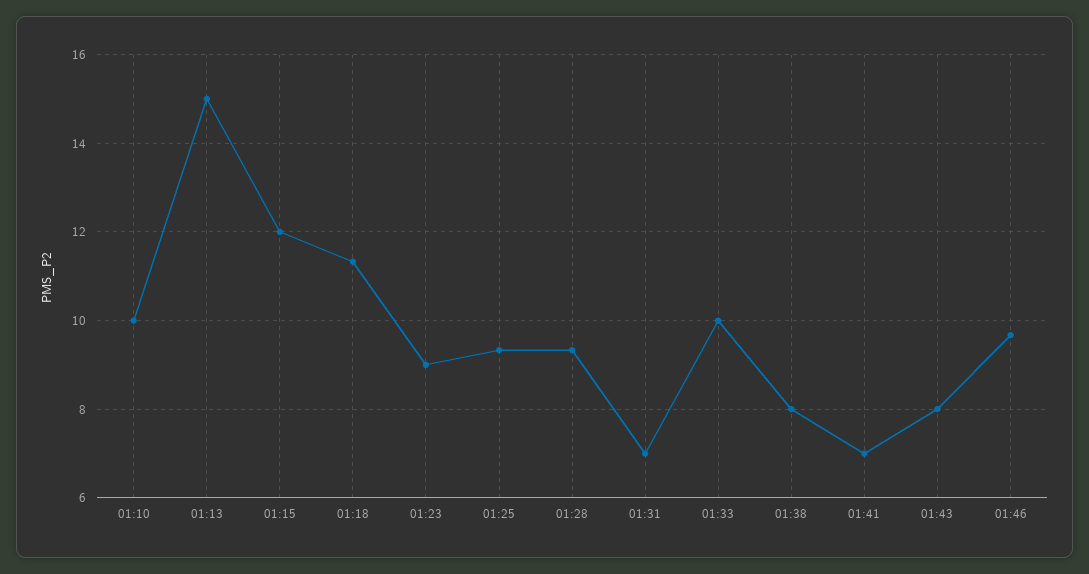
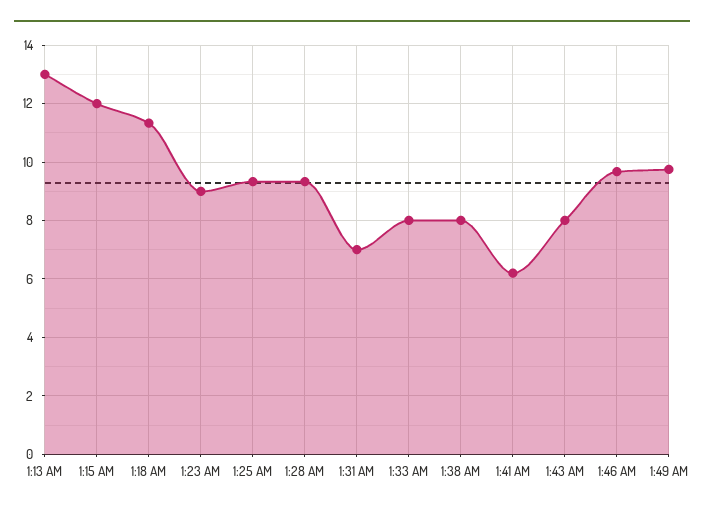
01:10: 10 -> none
01:13: 15 -> 13
01:33: 10 -> 8
01:41: 7 -> 6.25
1:49 AM: none -> 9.75

